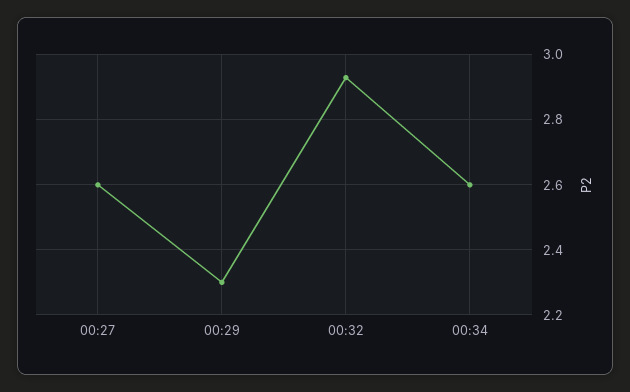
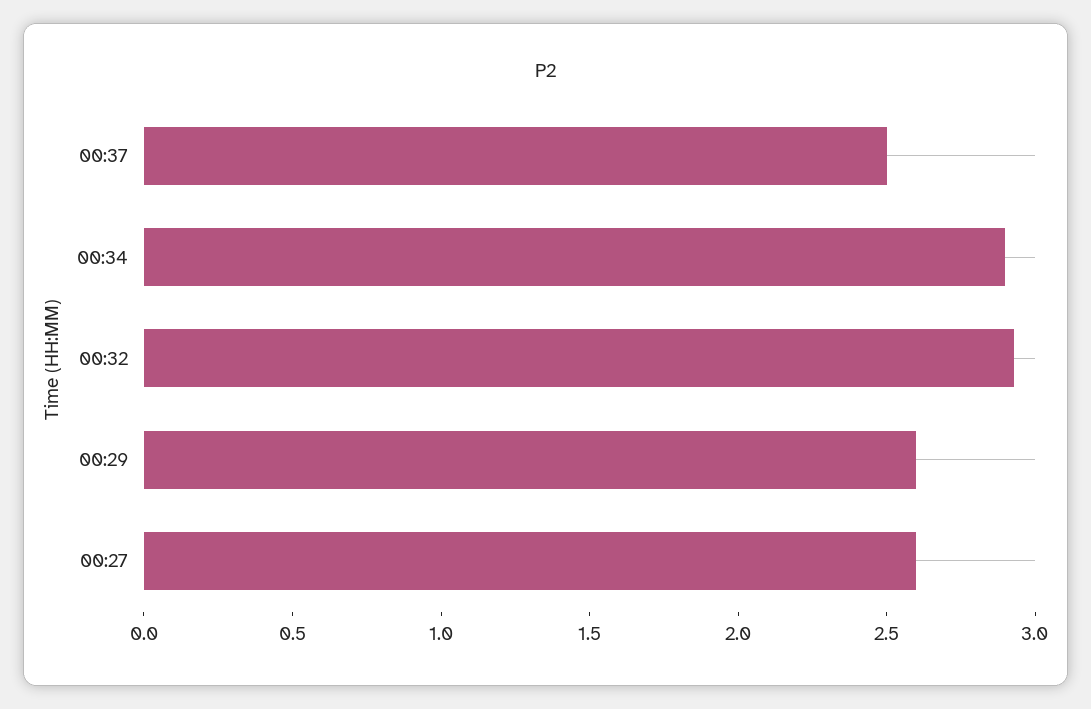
00:29: 2.3 -> 2.6
00:34: 2.6 -> 2.9
00:37: none -> 2.5

